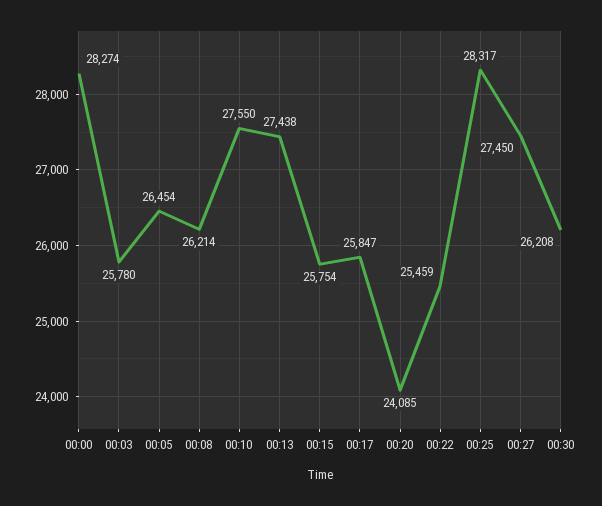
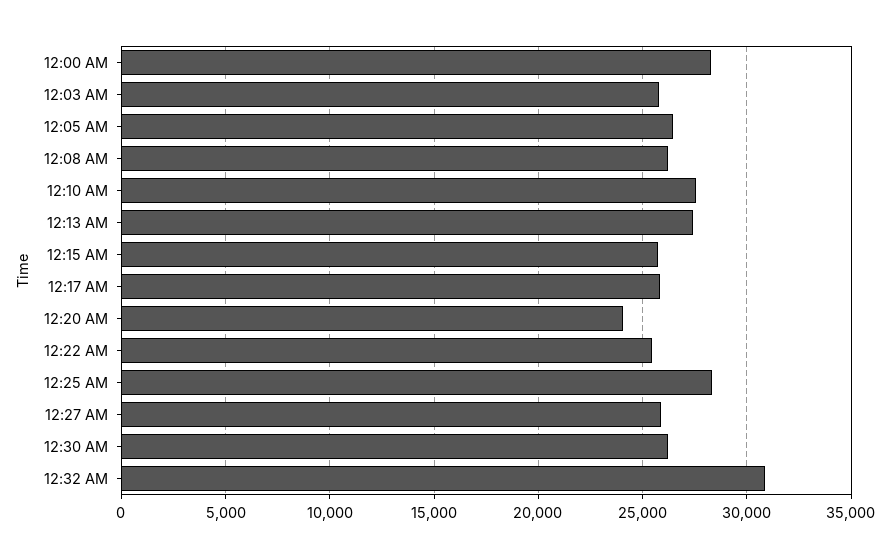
00:27: 27450 -> 26000
12:32 AM: none -> 31000

